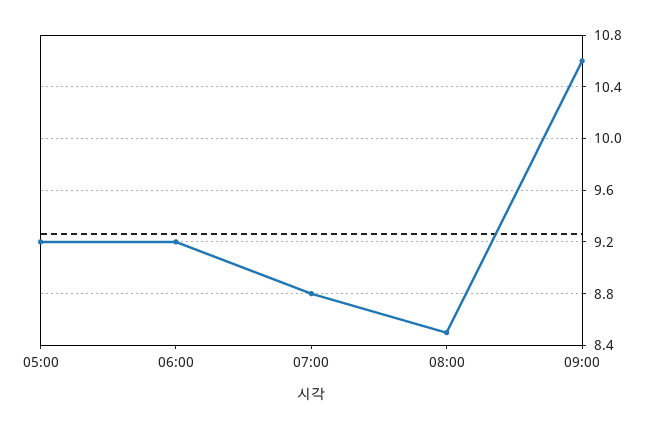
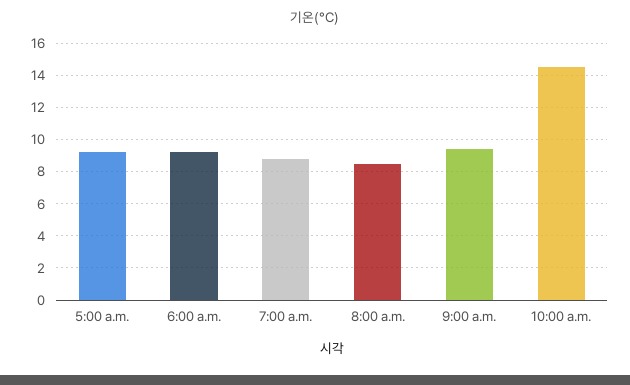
09:00: 10.6 -> 9.5
10:00 a.m.: none -> 14.5

